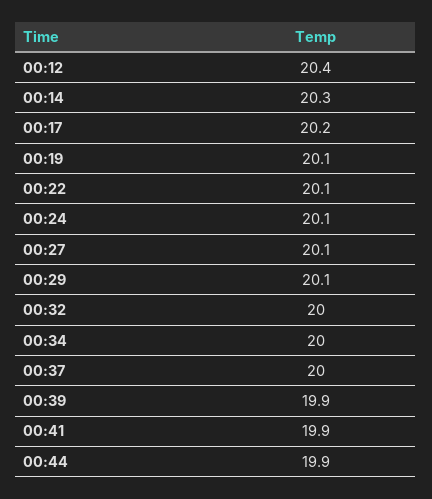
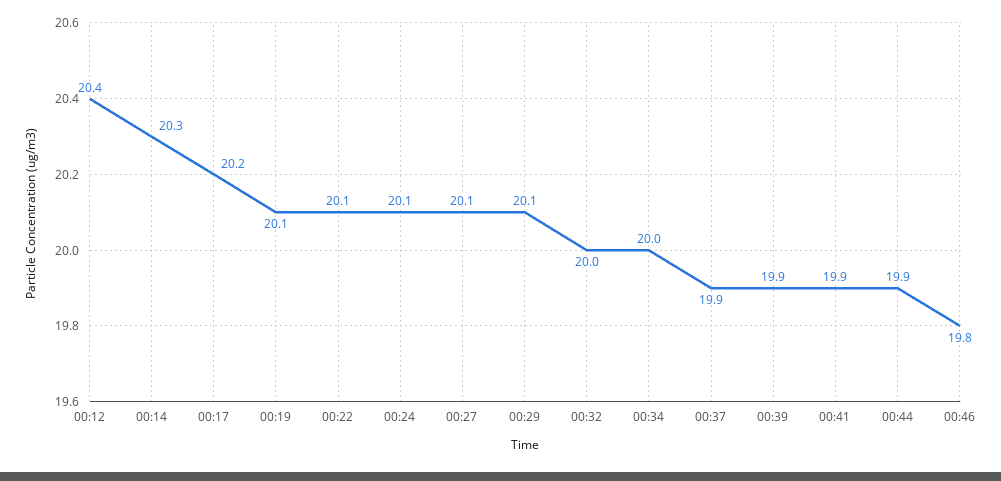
00:37: 20 -> 19.9
00:46: none -> 19.8

